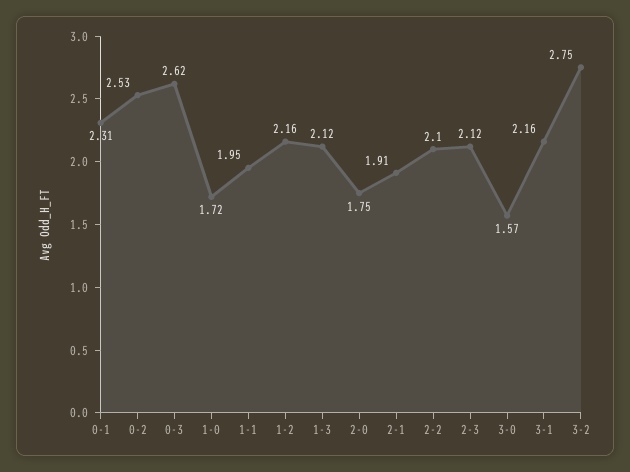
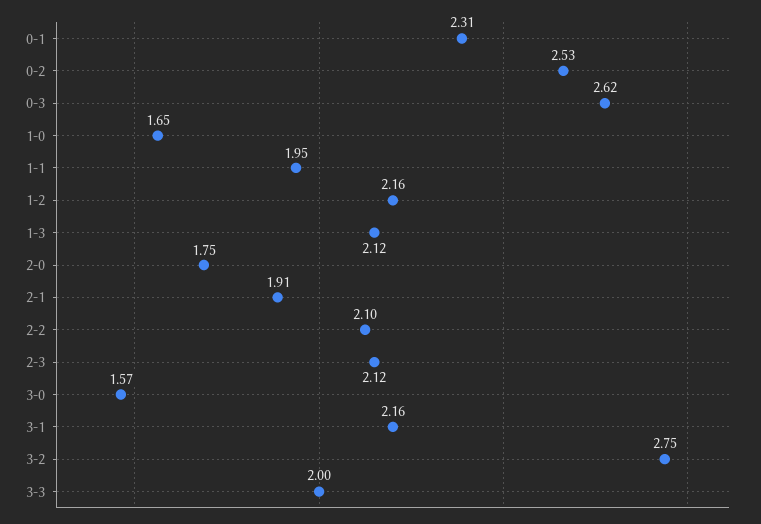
1-0: 1.72 -> 1.65
3-3: none -> 2

